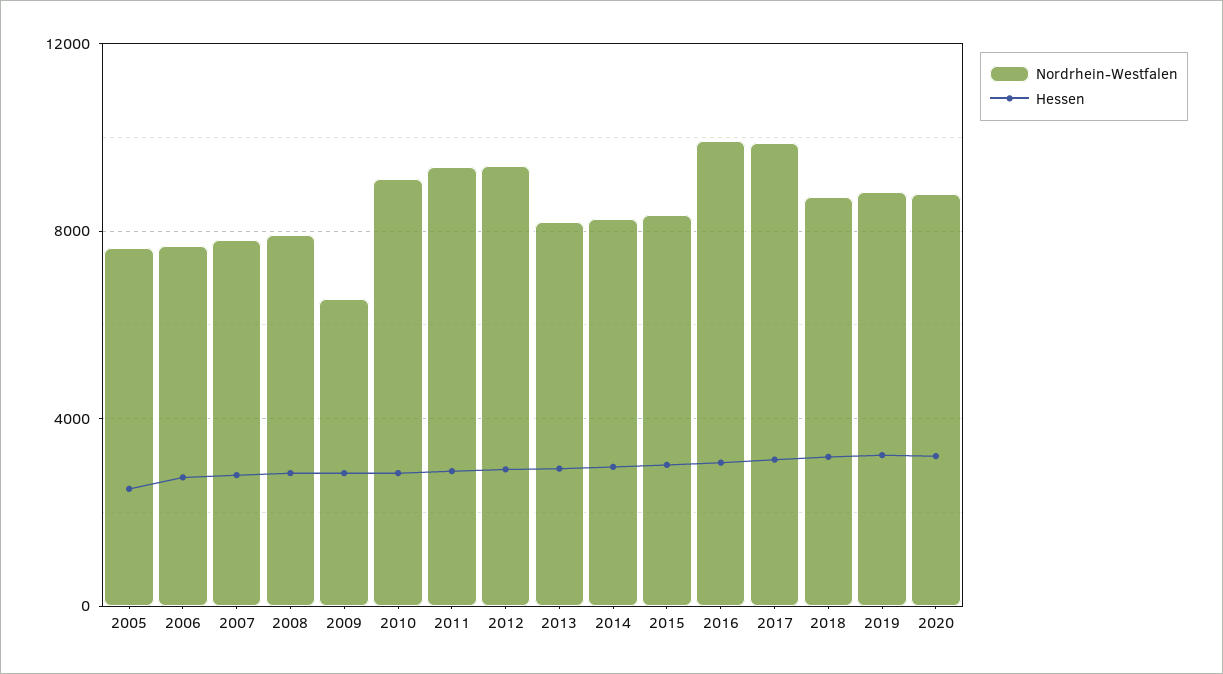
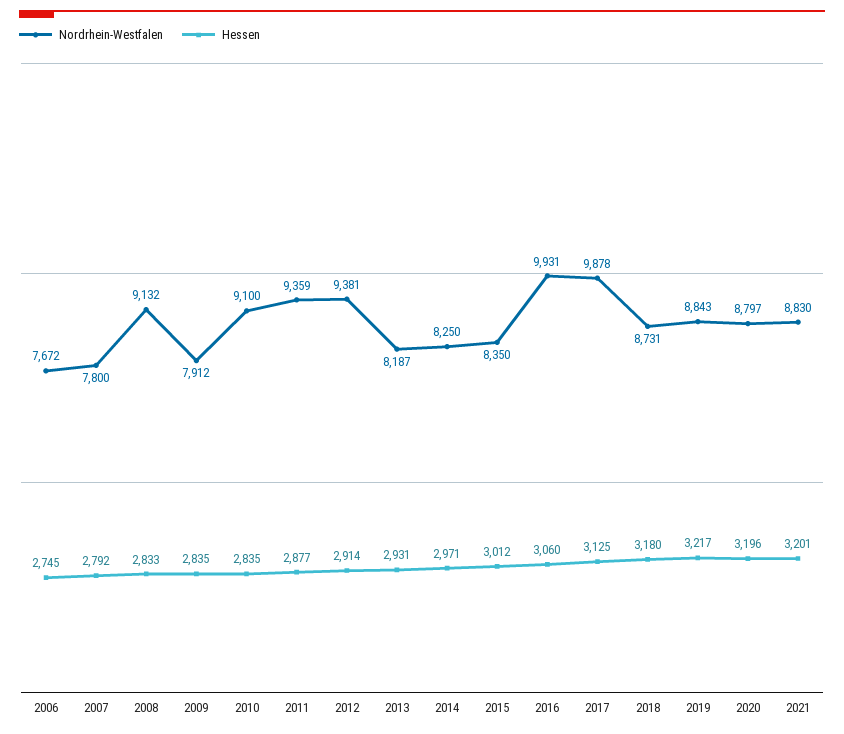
Nordrhein-Westfalen, 2005: 7500 -> none
Hessen, 2005: 2500 -> none
Nordrhein-Westfalen, 2008: 8000 -> 9132
Nordrhein-Westfalen, 2009: 6500 -> 7912
Nordrhein-Westfalen, 2021: none -> 8830
Hessen, 2021: none -> 3201

